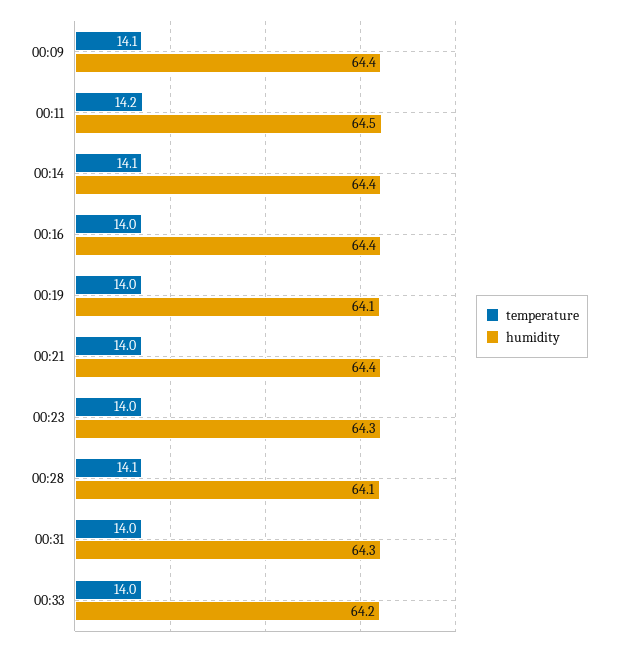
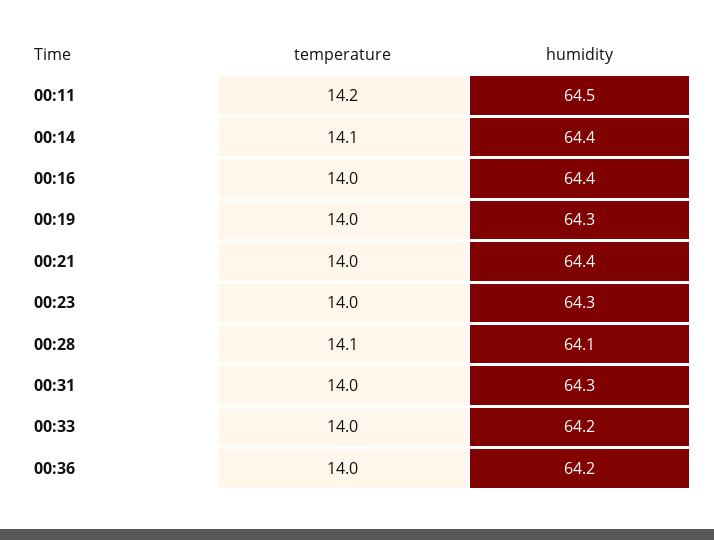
temperature, 00:09: 14.1 -> none
humidity, 00:09: 64.4 -> none
humidity, 00:19: 64.1 -> 64.3
temperature, 00:36: none -> 14
humidity, 00:36: none -> 64.2

